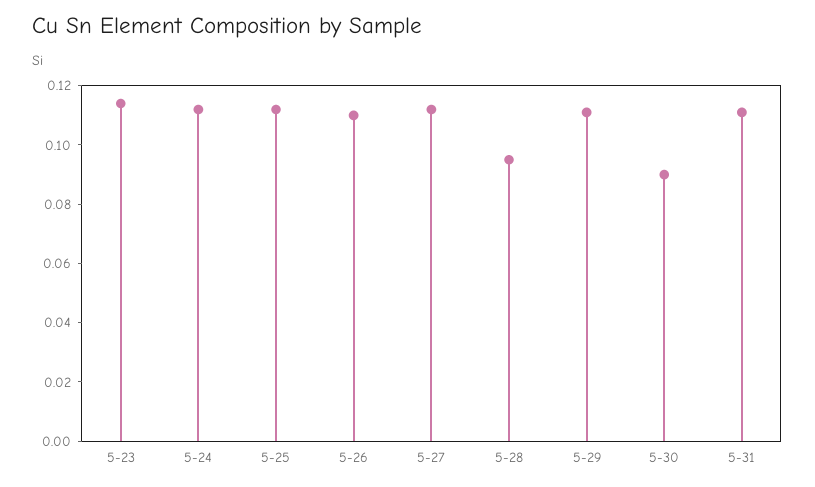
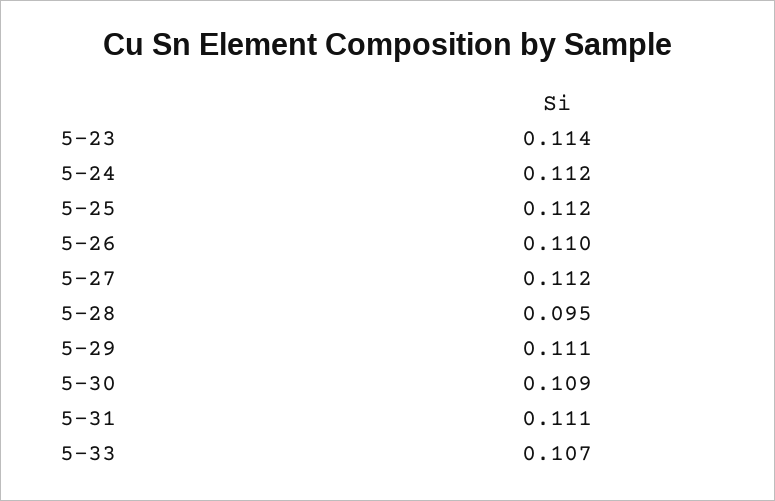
5-30: 0.09 -> 0.109
5-33: none -> 0.107

